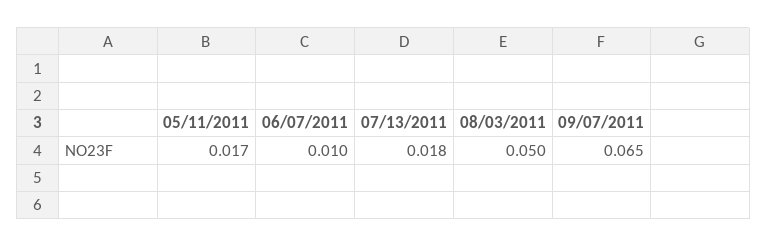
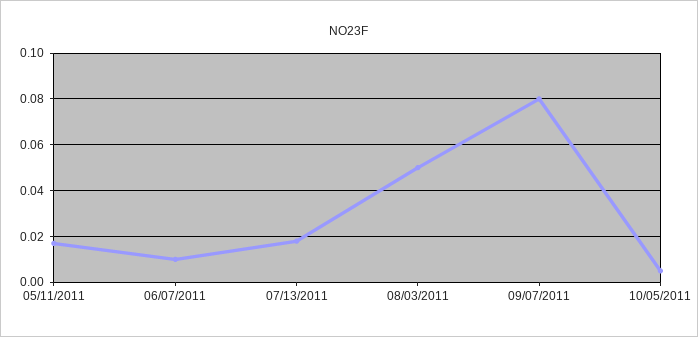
09/07/2011: 0.065 -> 0.08
10/05/2011: none -> 0.005

